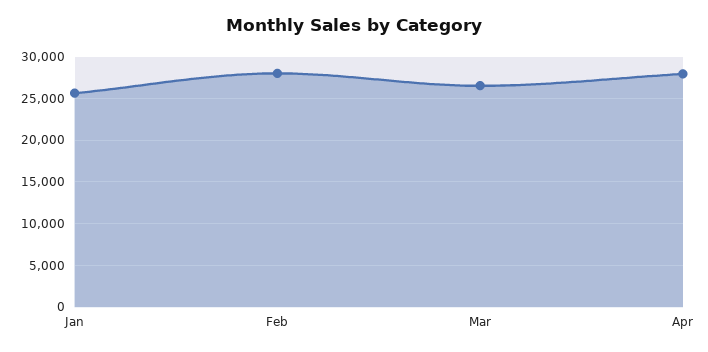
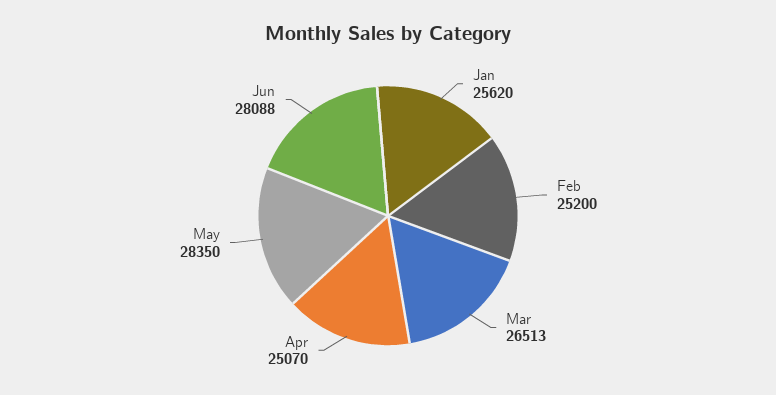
Feb: 28000 -> 25200
Apr: 28000 -> 25070
May: none -> 28350
Jun: none -> 28088

